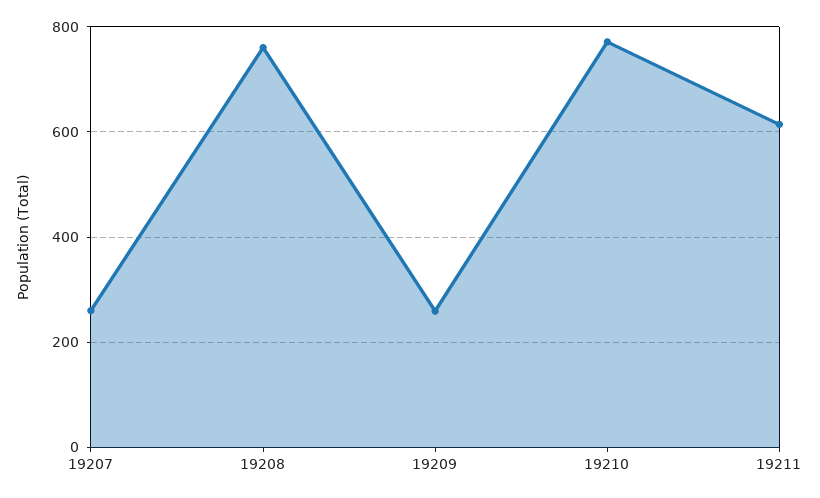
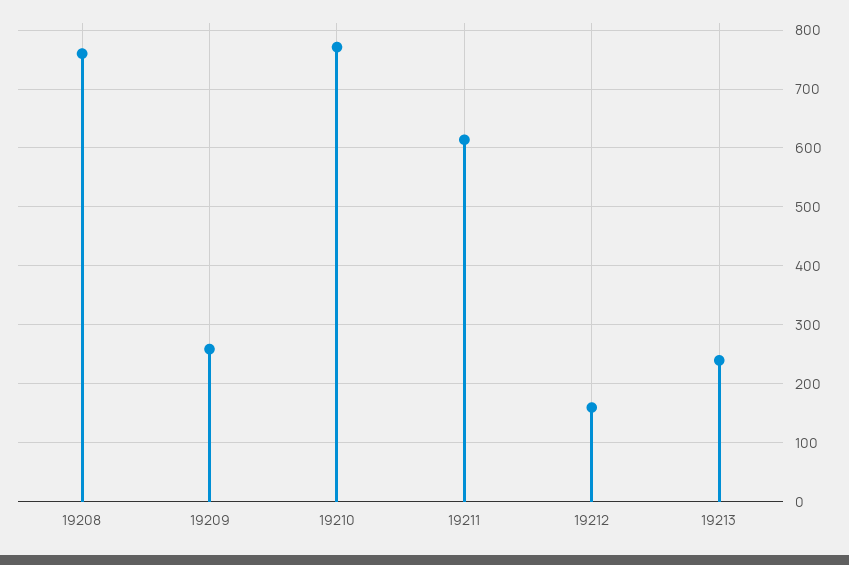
19207: 260 -> none
19212: none -> 160
19213: none -> 240

